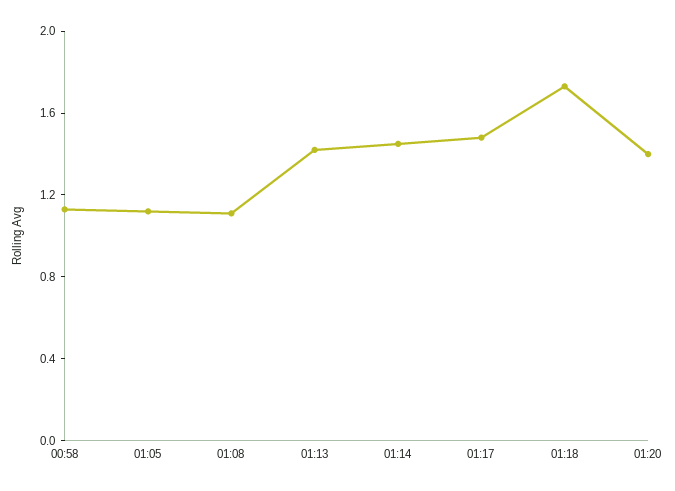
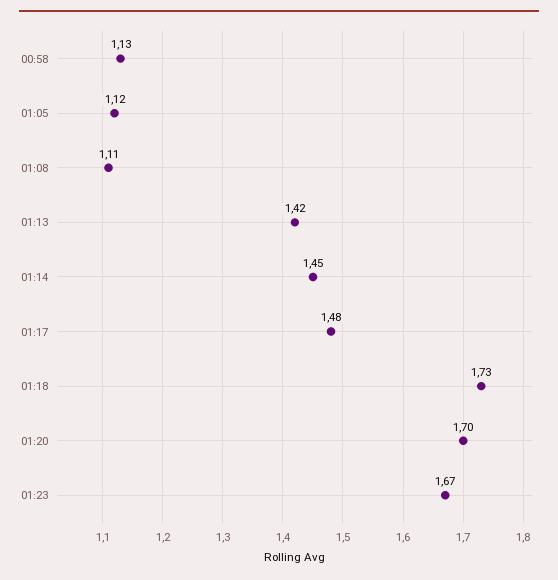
01:20: 1.4 -> 1.7
01:23: none -> 1.67

